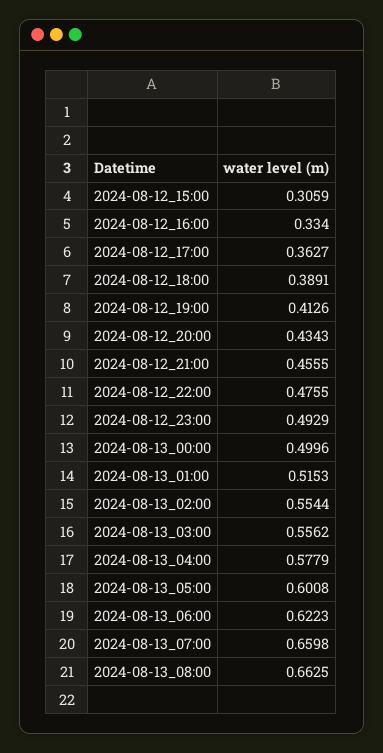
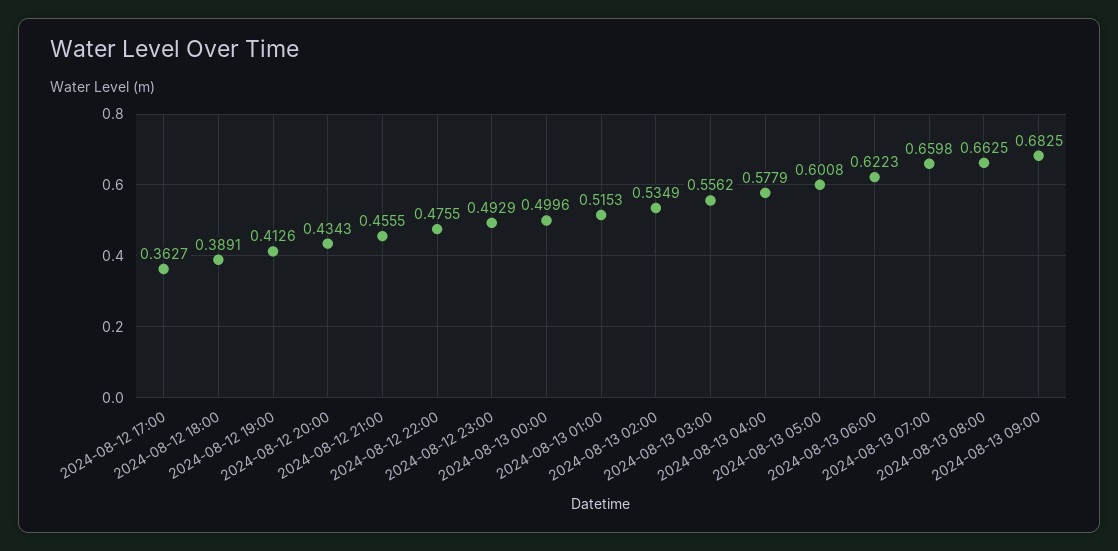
2024-08-12_15:00: 0.3059 -> none
2024-08-12_16:00: 0.334 -> none
2024-08-13_02:00: 0.5544 -> 0.5349
2024-08-13 09:00: none -> 0.6825

